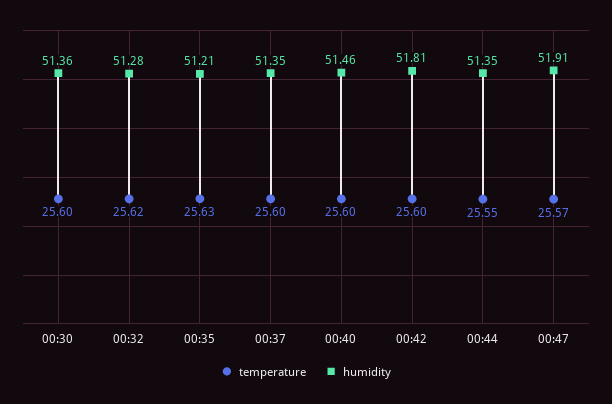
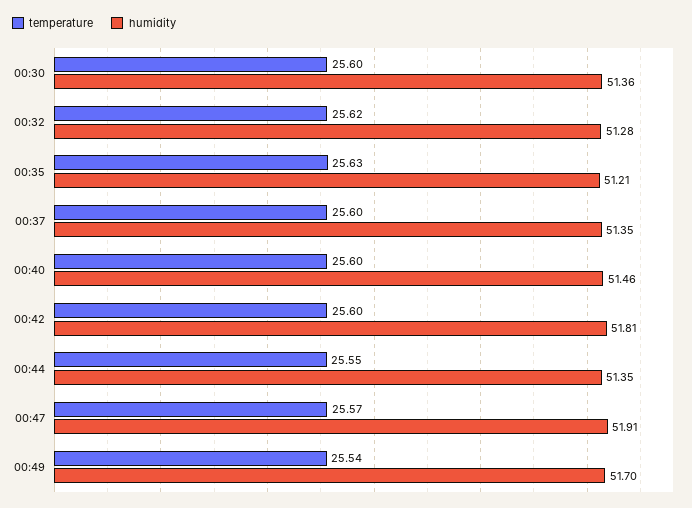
temperature, 00:49: none -> 25.54
humidity, 00:49: none -> 51.7

